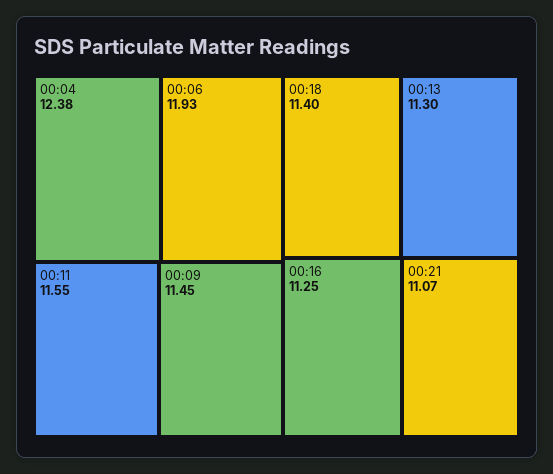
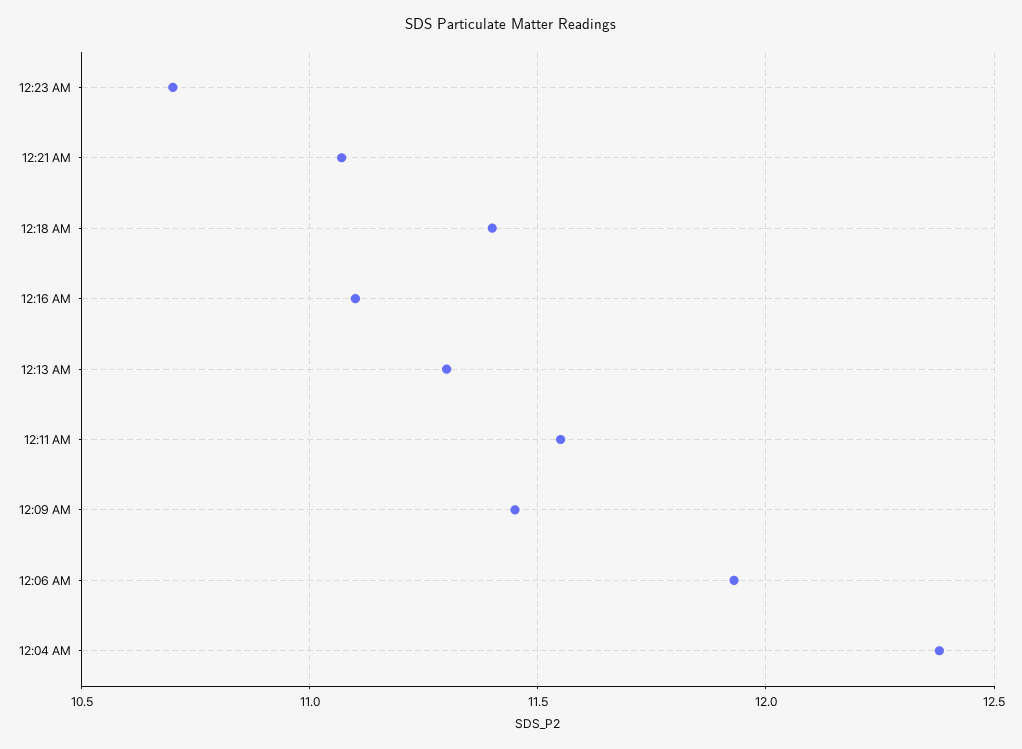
00:16: 11.25 -> 11.1
12:23 AM: none -> 10.7

